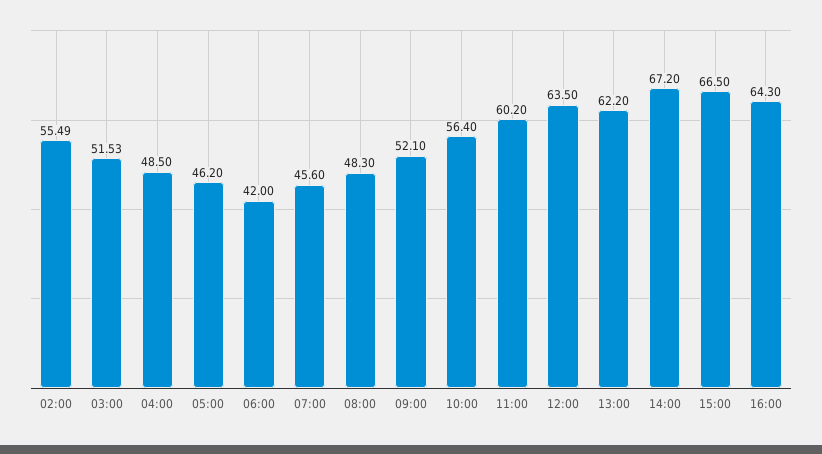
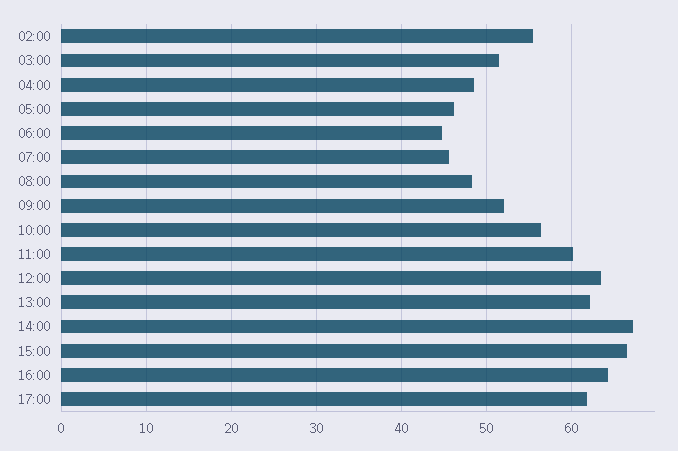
06:00: 42 -> 45
17:00: none -> 62

